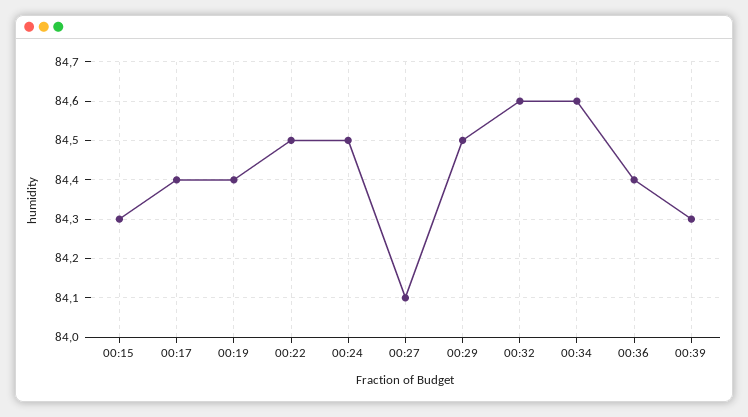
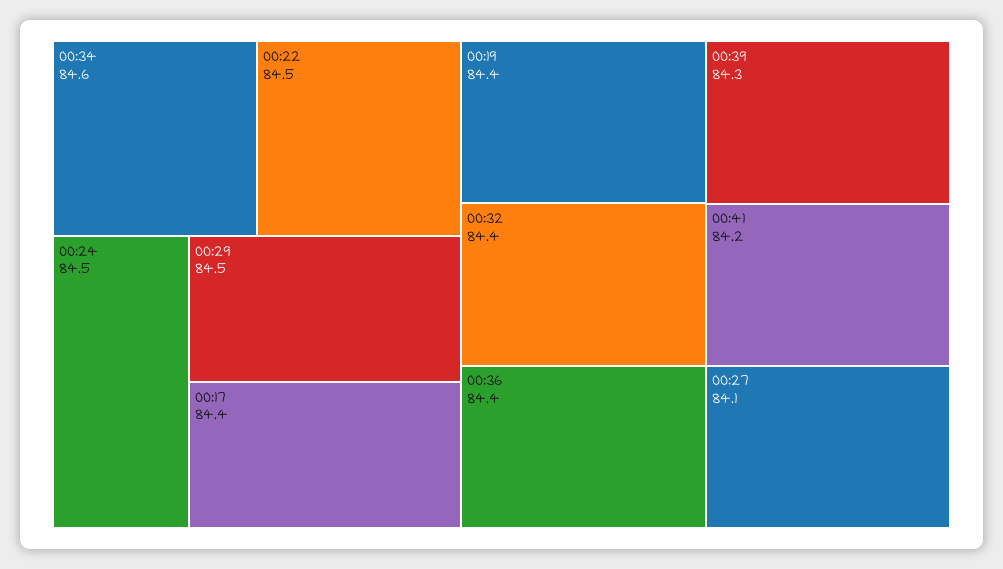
00:15: 84.3 -> none
00:32: 84.6 -> 84.4
00:41: none -> 84.2

